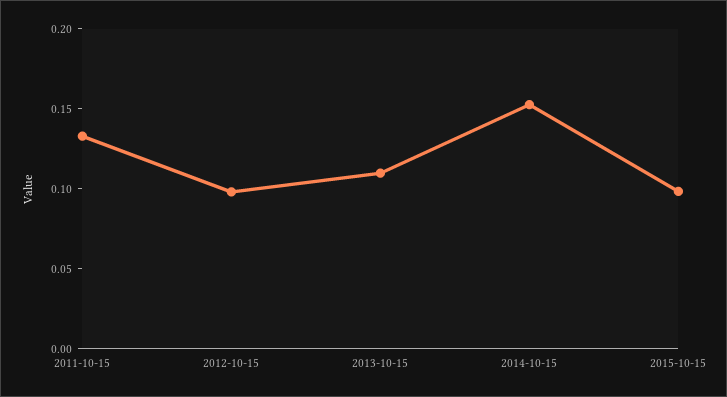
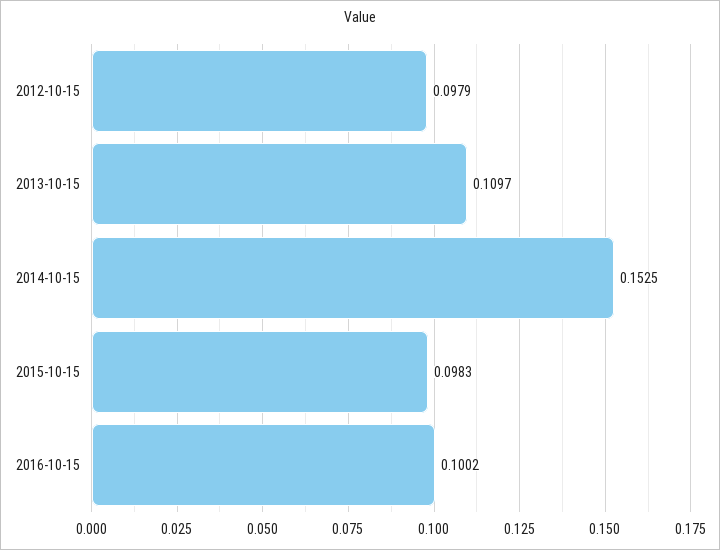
2011-10-15: 0.13 -> none
2016-10-15: none -> 0.1002

